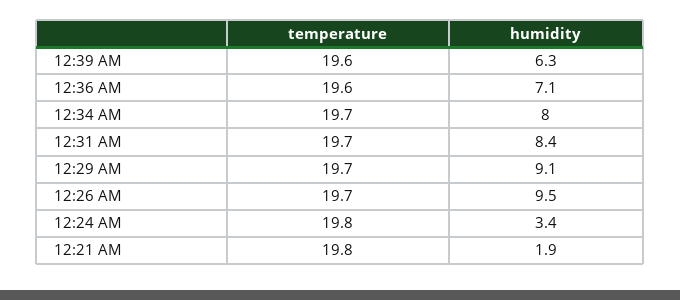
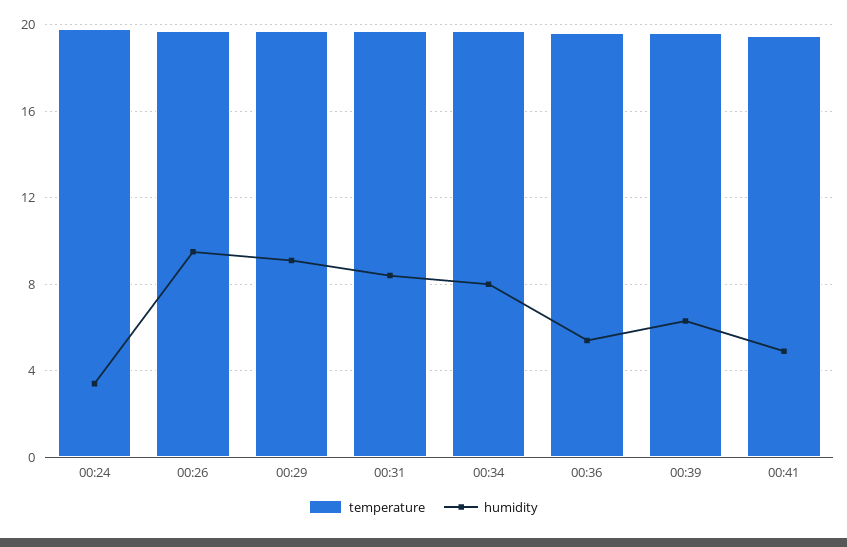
humidity, 12:36 AM: 7.1 -> 5.5
temperature, 12:21 AM: 19.8 -> none
humidity, 12:21 AM: 1.9 -> none
temperature, 00:41: none -> 19.5
humidity, 00:41: none -> 5

